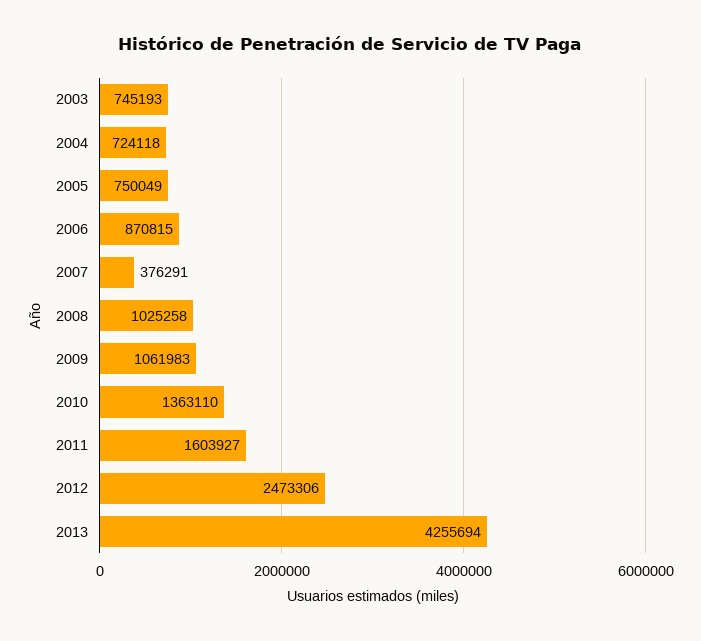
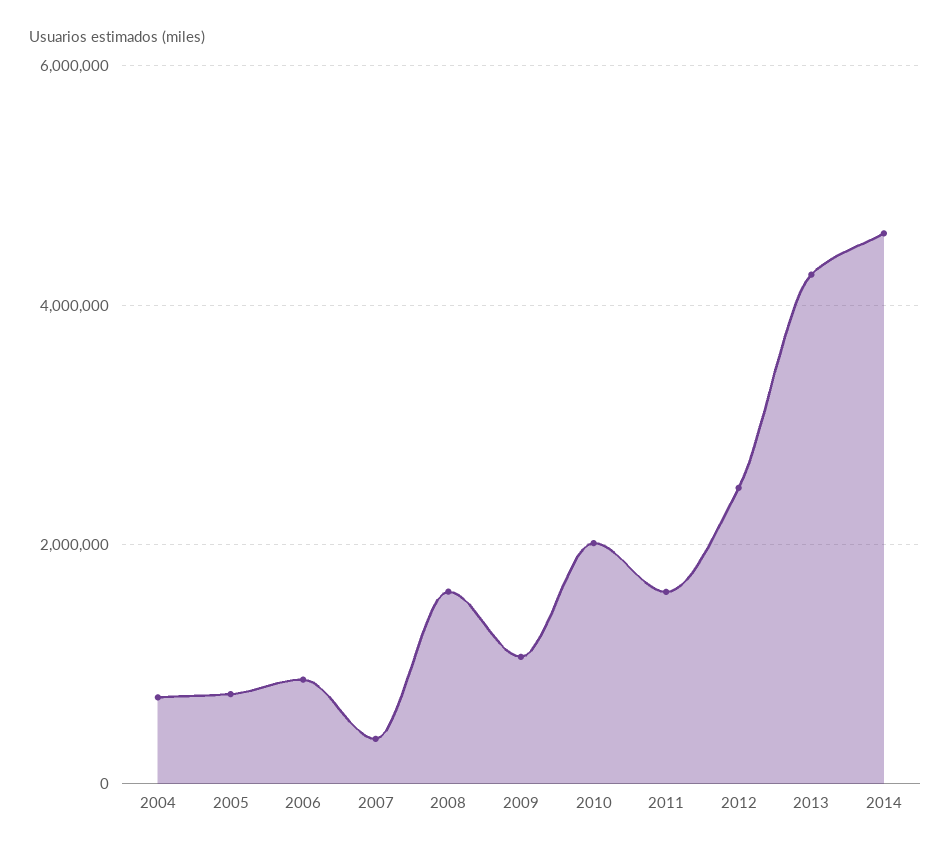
2003: 745193 -> none
2008: 1025258 -> 1600000
2010: 1363110 -> 2000000
2014: none -> 4600000

